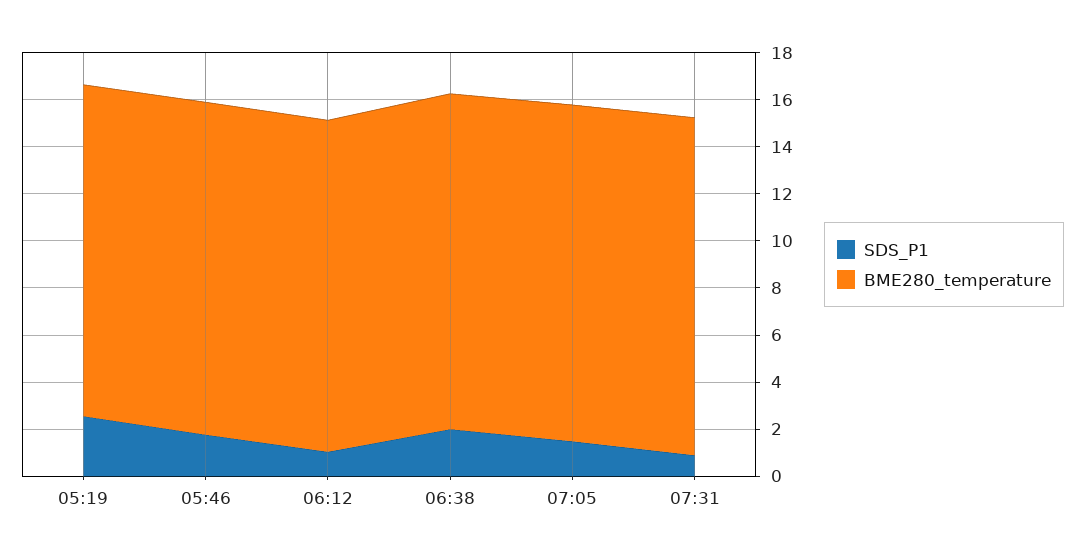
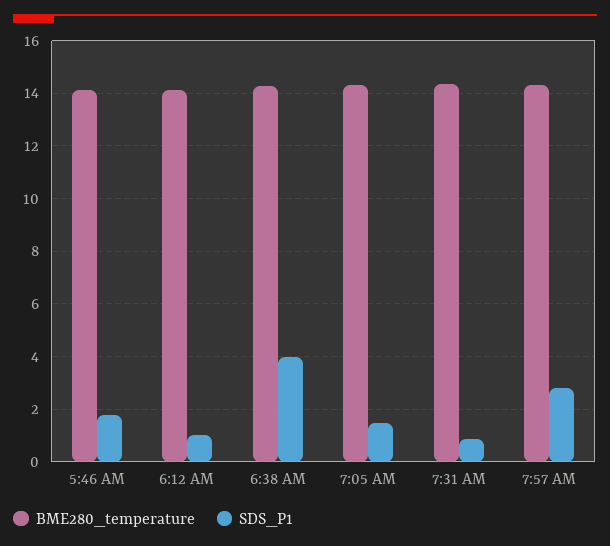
SDS_P1, 05:19: 2.5 -> none
BME280_temperature, 05:19: 14 -> none
SDS_P1, 06:38: 2 -> 4
BME280_temperature, 7:57 AM: none -> 14.25
SDS_P1, 7:57 AM: none -> 2.75

